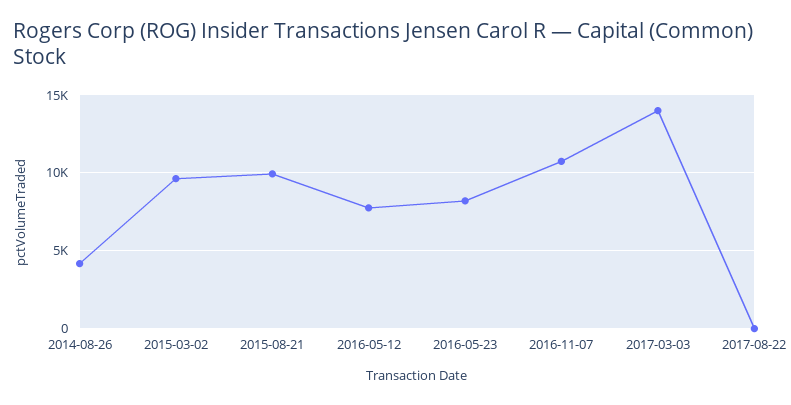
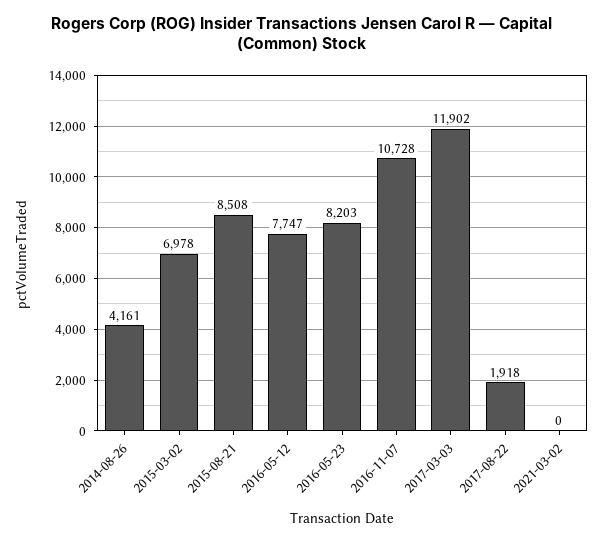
2015-03-02: 9500 -> 6978
2015-08-21: 10000 -> 8508
2017-03-03: 14000 -> 11902
2017-08-22: 0 -> 1918
2021-03-02: none -> 0

